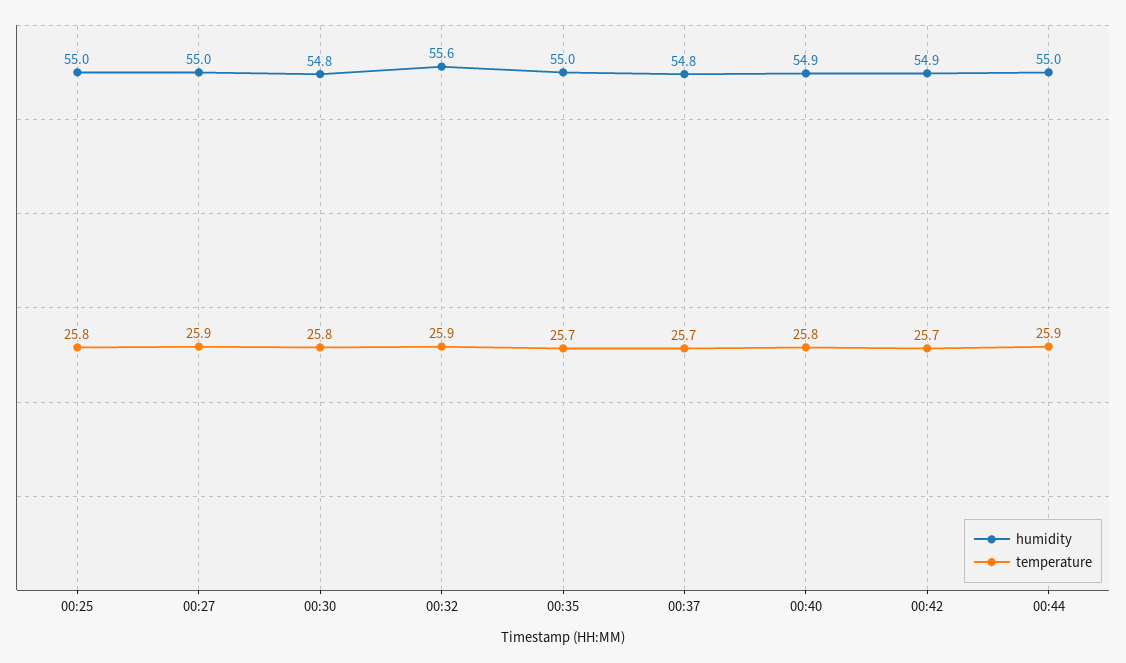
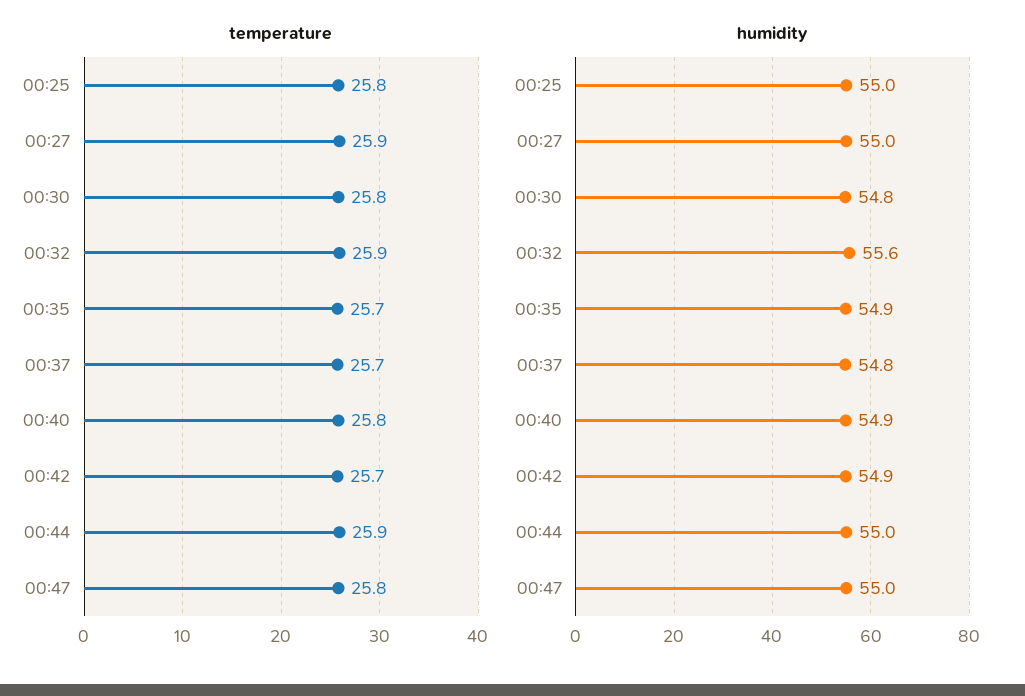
humidity, 00:35: 55 -> 54.9
temperature, 00:47: none -> 25.8
humidity, 00:47: none -> 55

